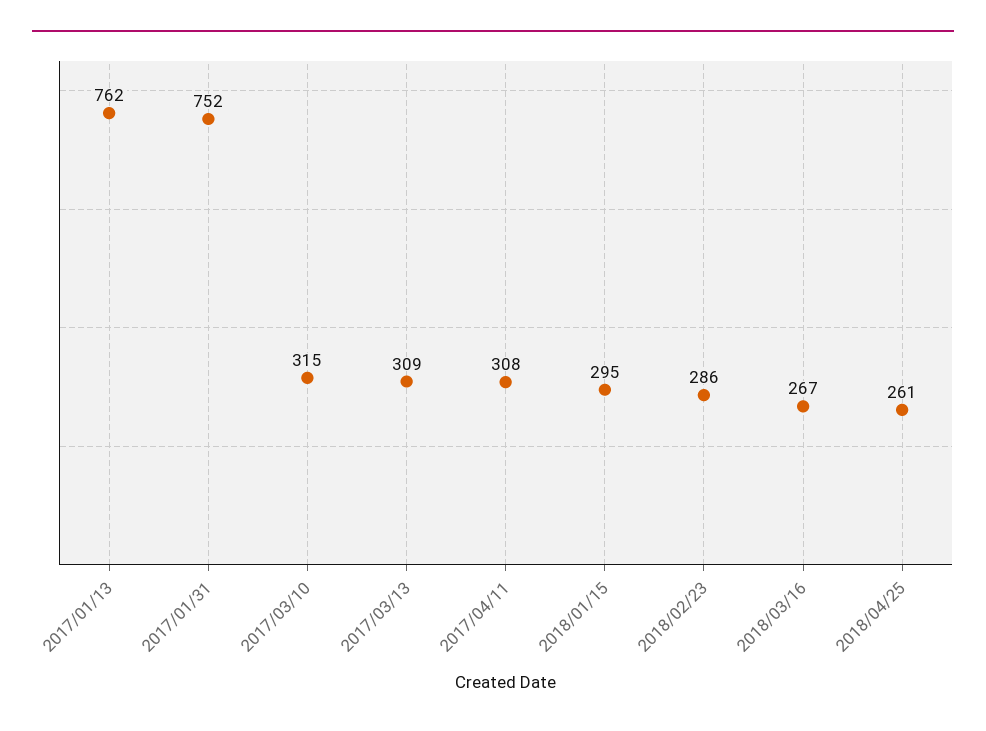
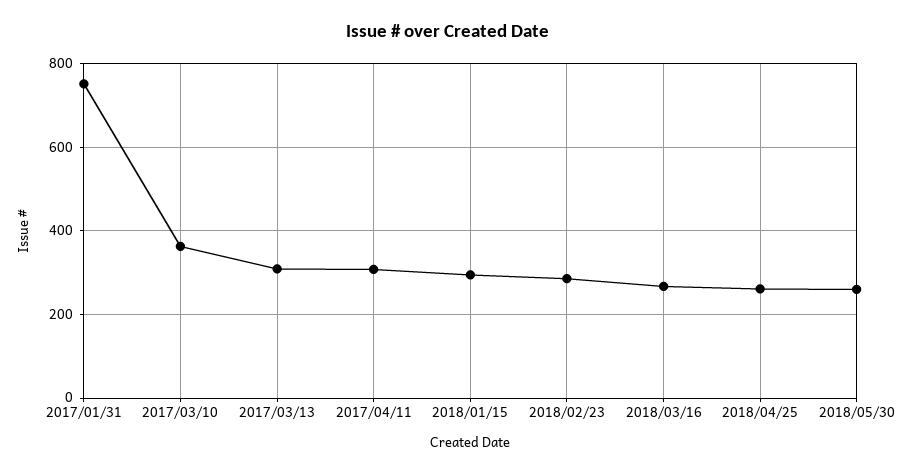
2017/01/13: 762 -> none
2017/03/10: 315 -> 360
2018/05/30: none -> 260

